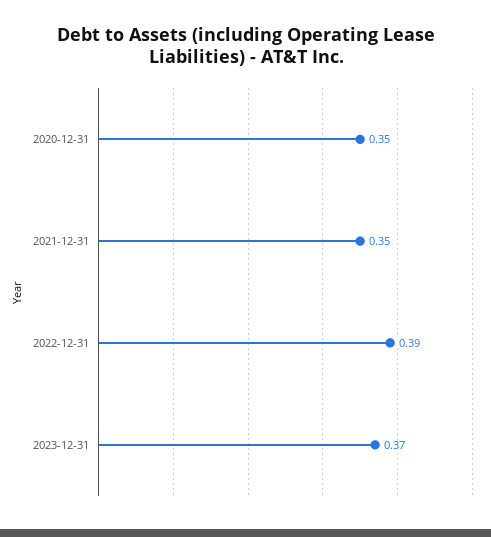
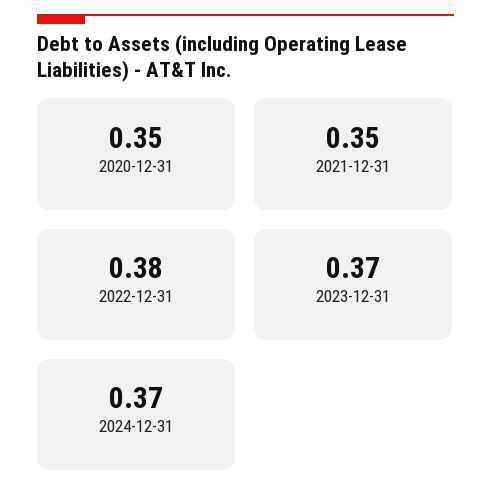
2022-12-31: 0.39 -> 0.38
2024-12-31: none -> 0.37

